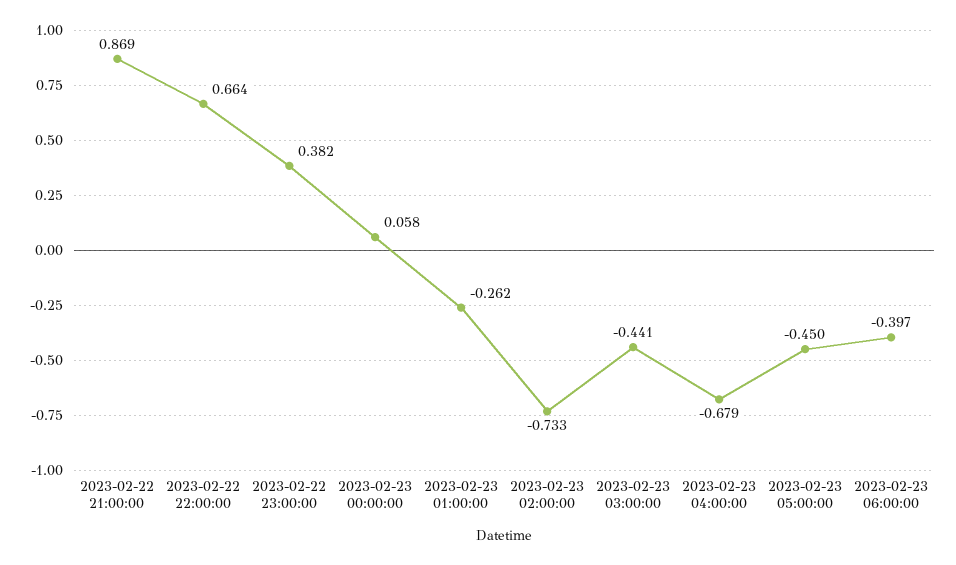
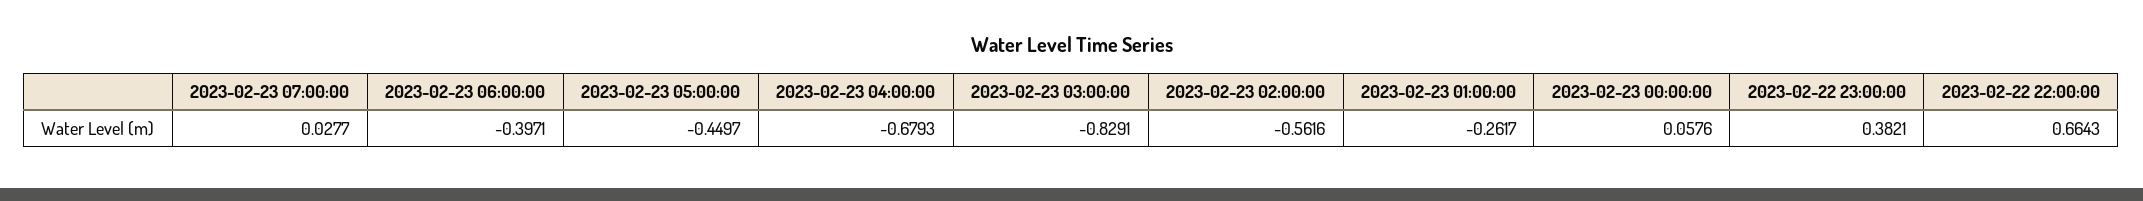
2023-02-22 21:00:00: 0.869 -> none
2023-02-23 02:00:00: -0.733 -> -0.5616
2023-02-23 03:00:00: -0.441 -> -0.8291
2023-02-23 07:00:00: none -> 0.0277

